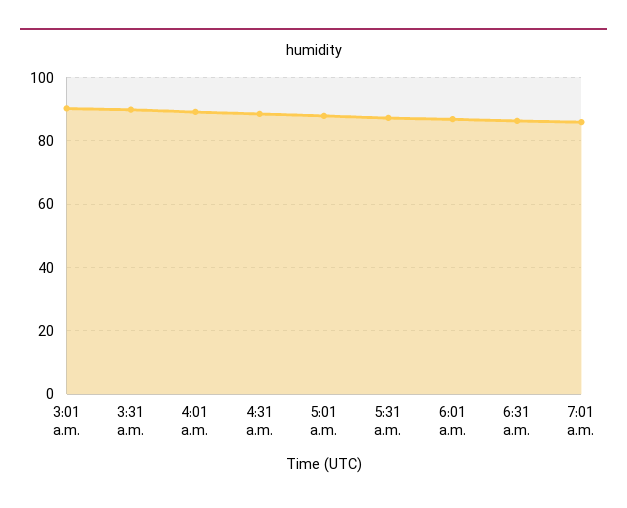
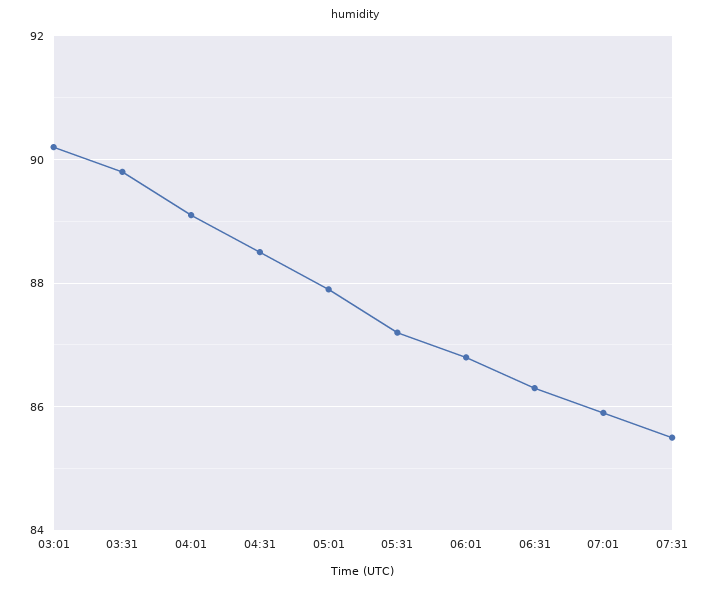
07:31: none -> 85.5

